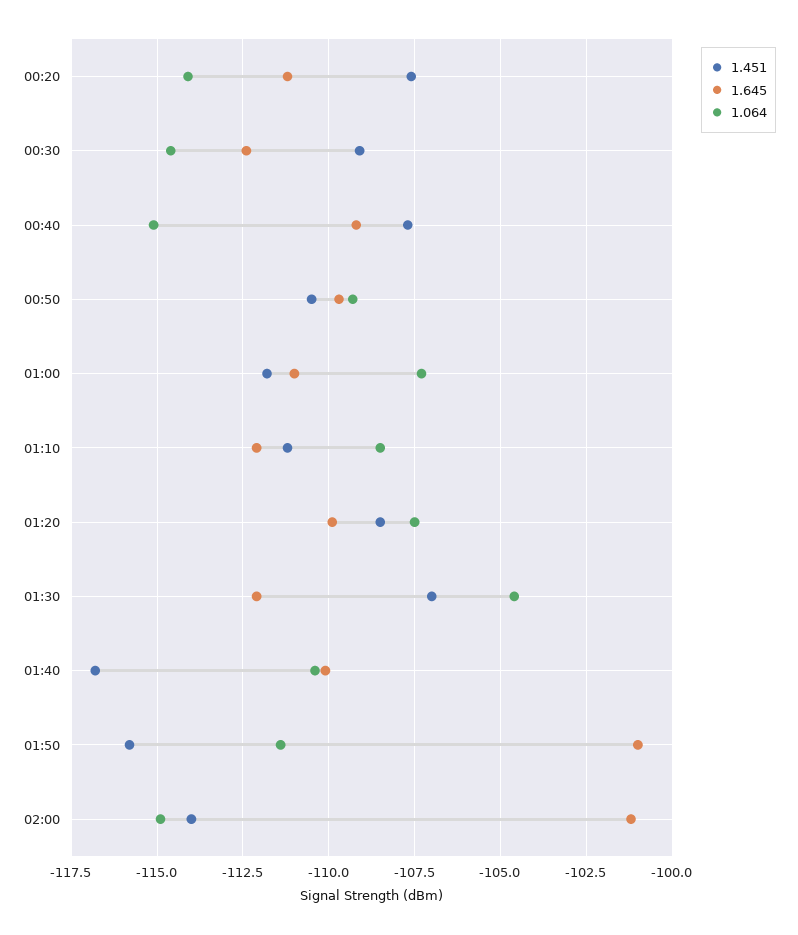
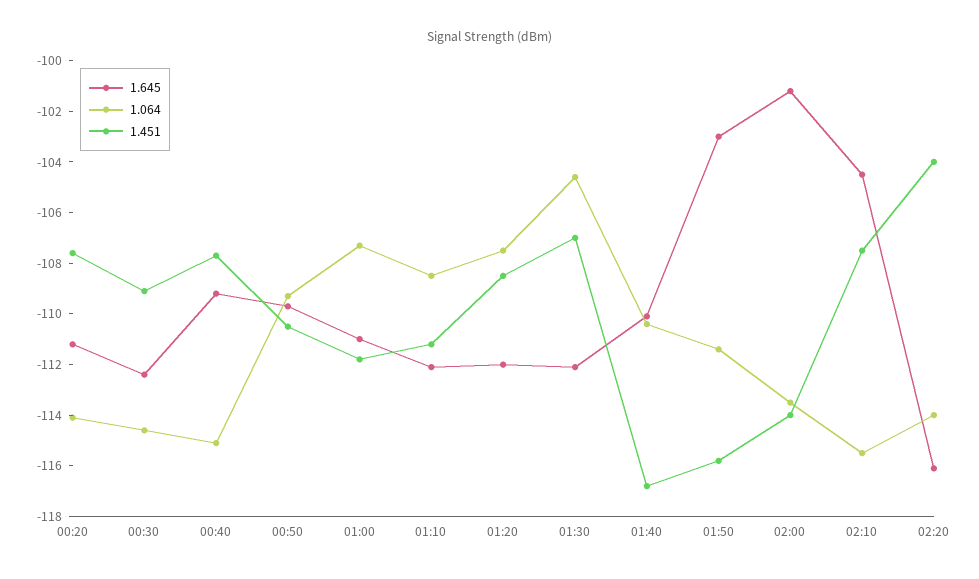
1.645, 01:20: -110 -> -112
1.645, 01:50: -101 -> -103
1.064, 02:00: -115 -> -113.5
1.645, 02:10: none -> -104.5
1.064, 02:10: none -> -115.5
1.451, 02:10: none -> -107.5
1.645, 02:20: none -> -116
1.064, 02:20: none -> -114
1.451, 02:20: none -> -104

